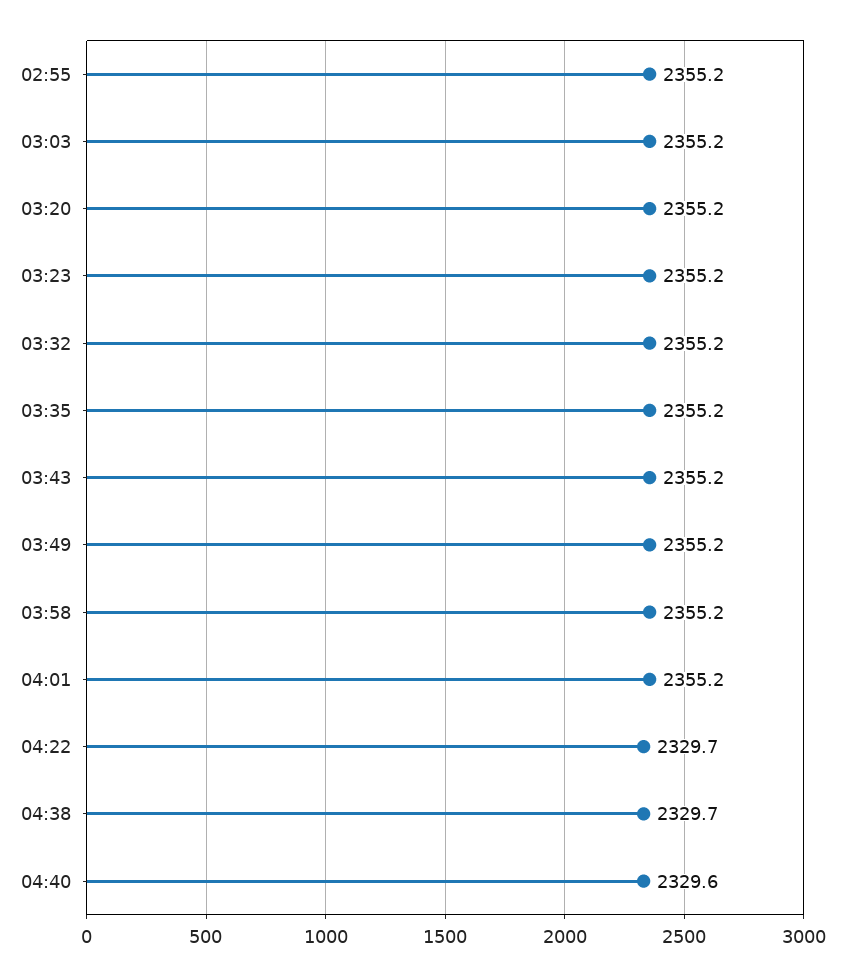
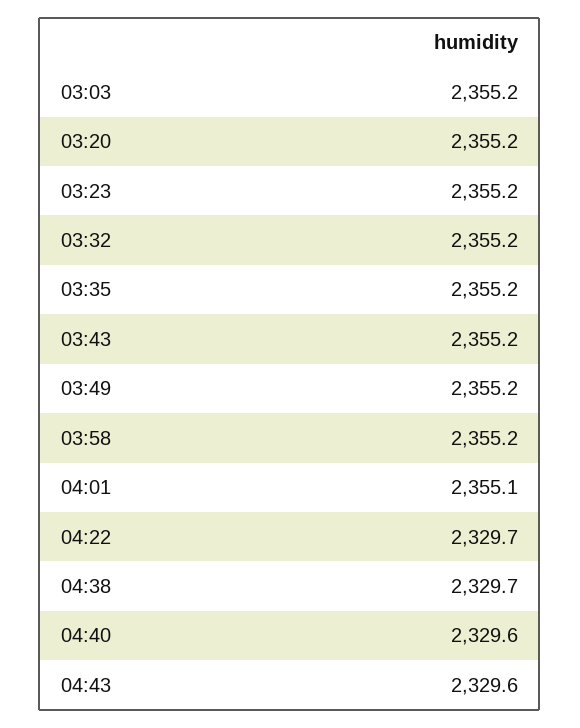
02:55: 2355.2 -> none
04:01: 2355.2 -> 2355.1
04:43: none -> 2329.6

